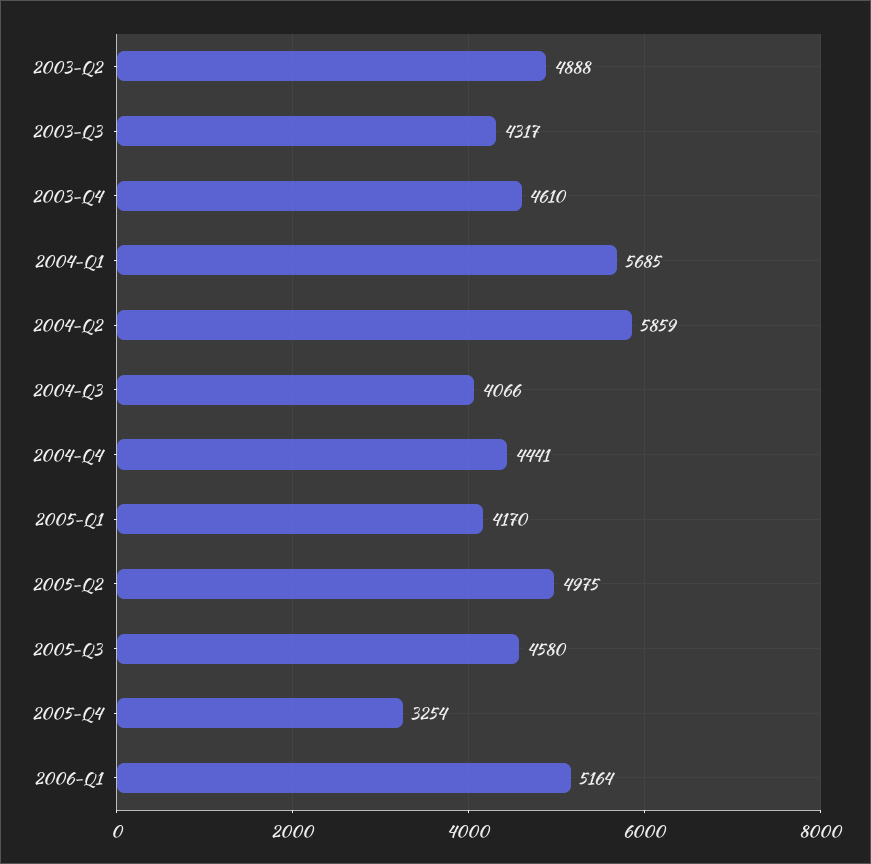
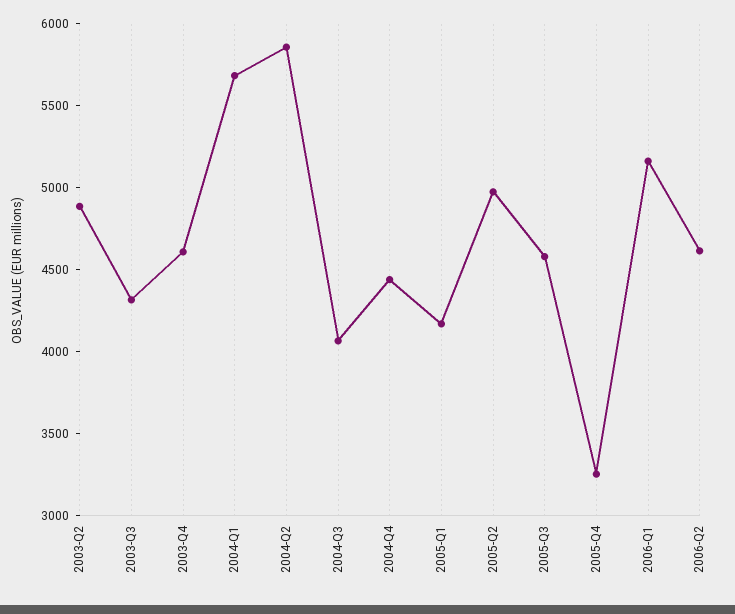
2006-Q2: none -> 4600

